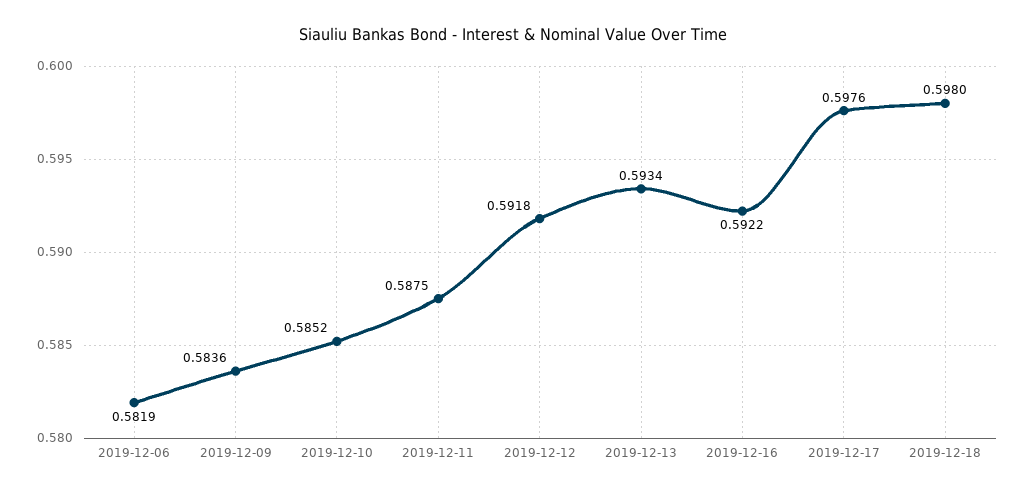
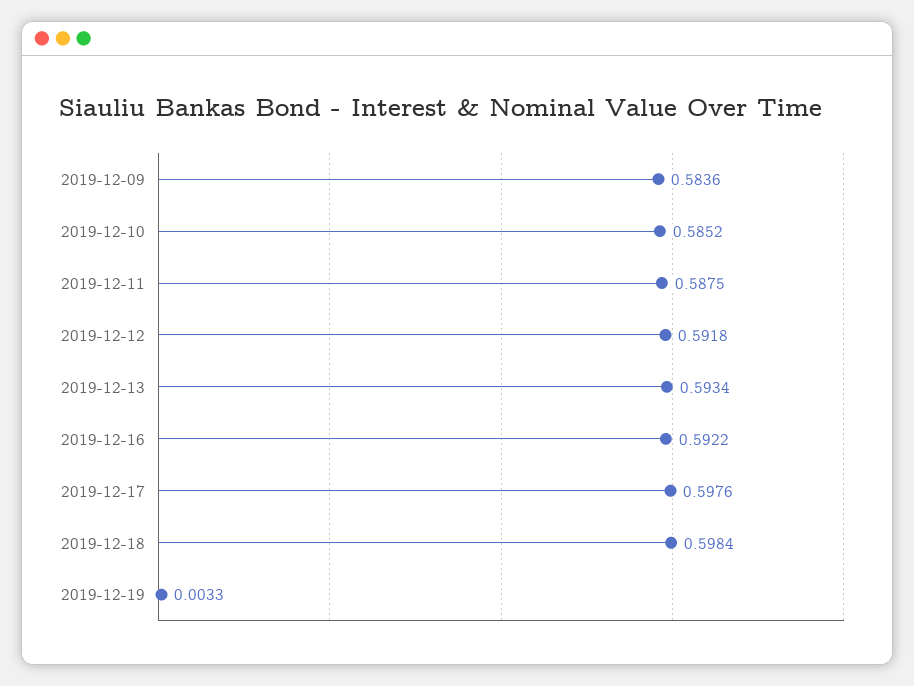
2019-12-06: 0.5819 -> none
2019-12-18: 0.598 -> 0.5984
2019-12-19: none -> 0.0033

